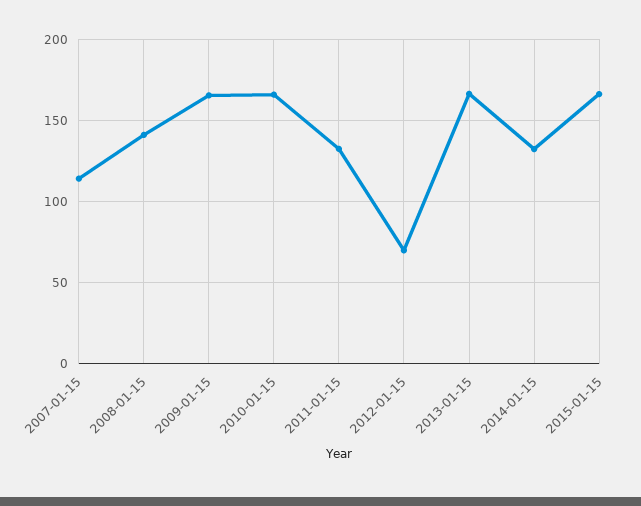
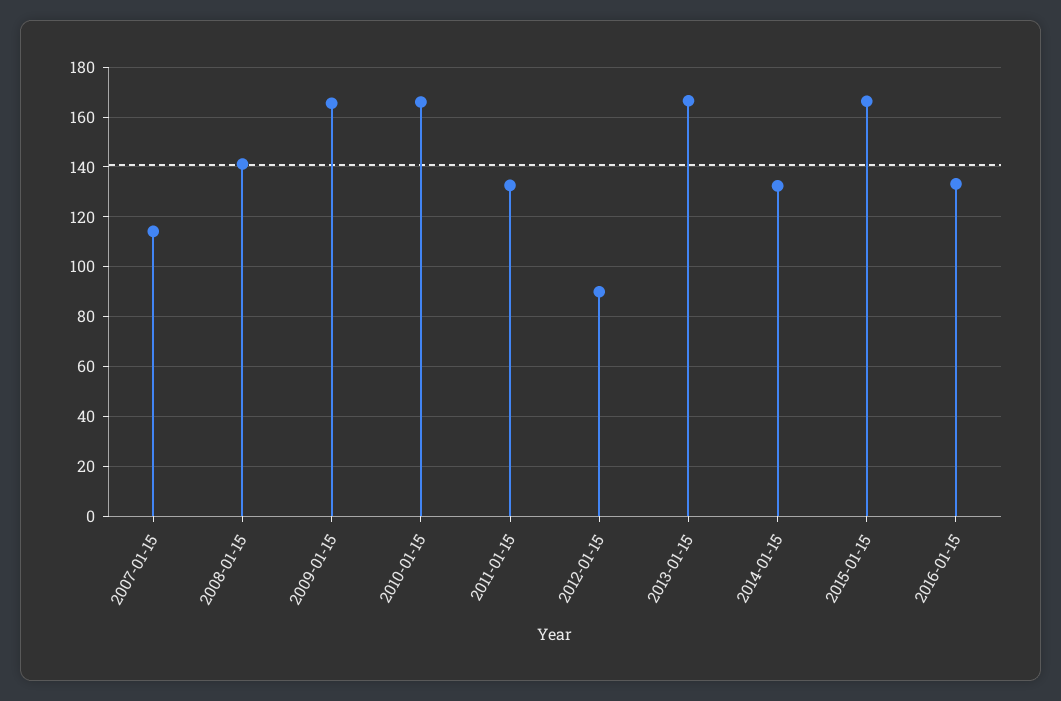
2012-01-15: 70 -> 90
2016-01-15: none -> 132.5

